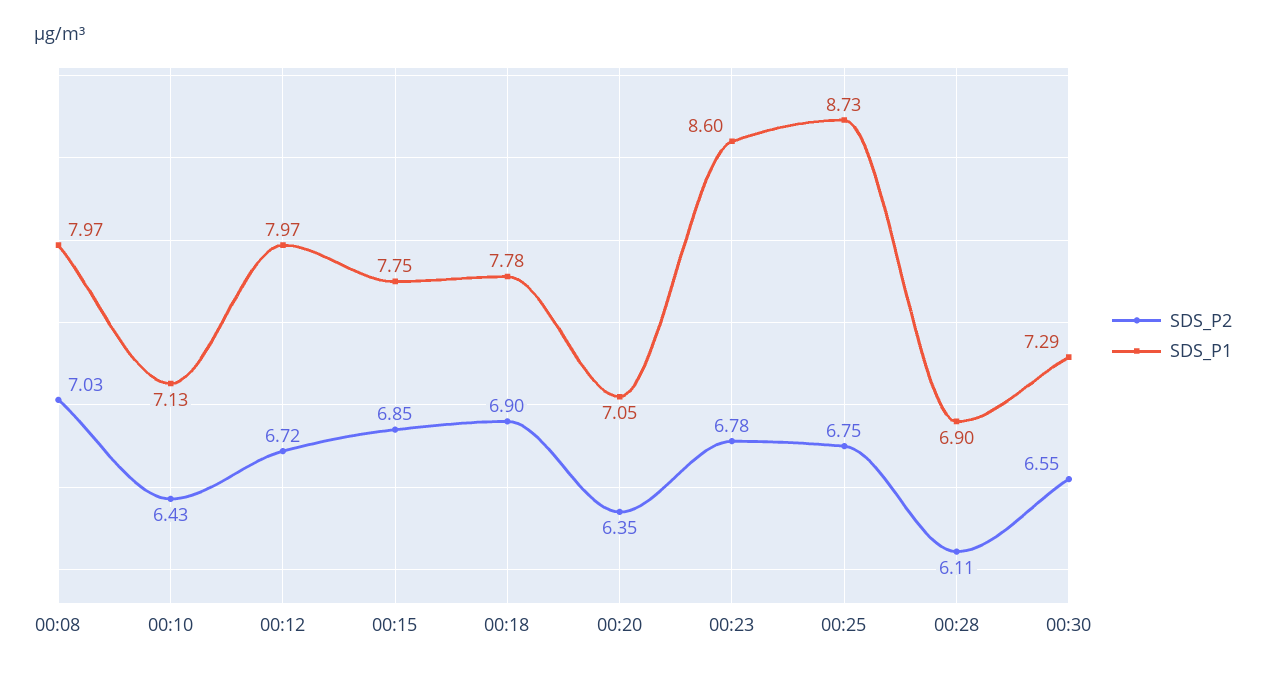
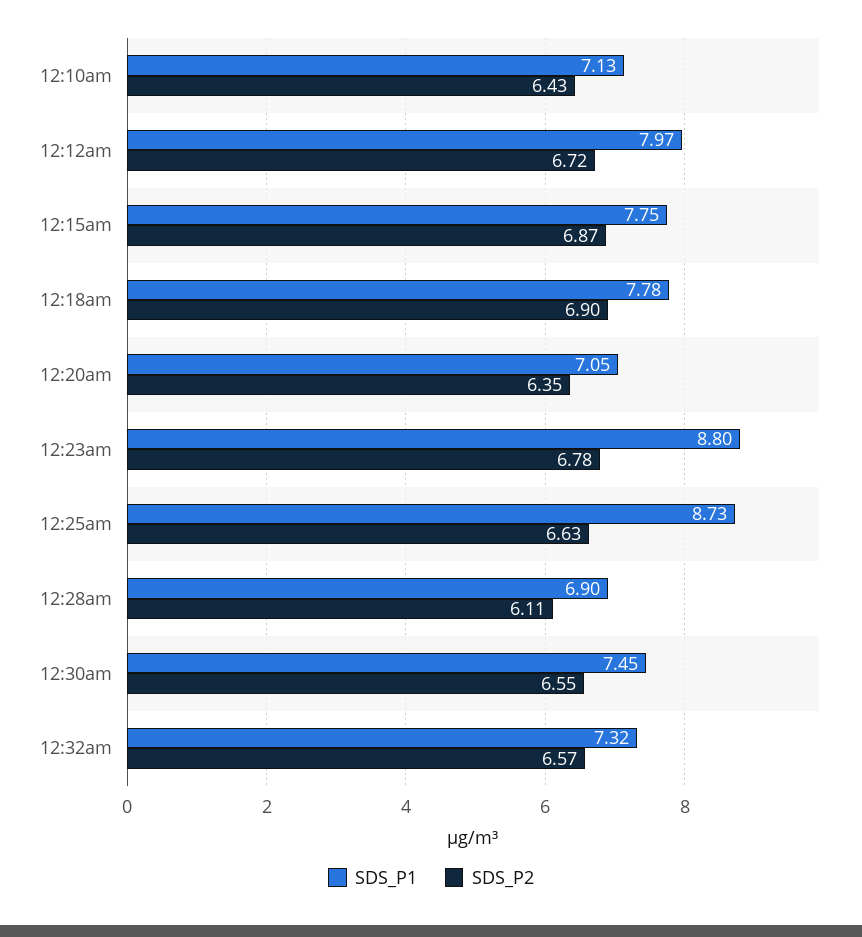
SDS_P2, 00:08: 7.03 -> none
SDS_P1, 00:08: 7.97 -> none
SDS_P2, 00:15: 6.85 -> 6.87
SDS_P1, 00:23: 8.6 -> 8.8
SDS_P2, 00:25: 6.75 -> 6.63
SDS_P1, 00:30: 7.29 -> 7.45
SDS_P1, 12:32am: none -> 7.32
SDS_P2, 12:32am: none -> 6.57

